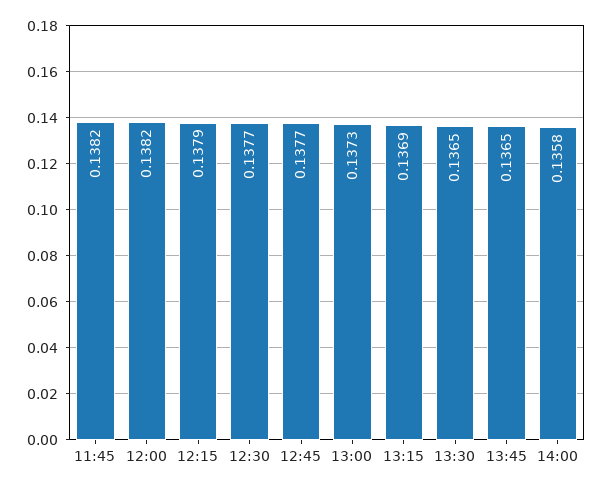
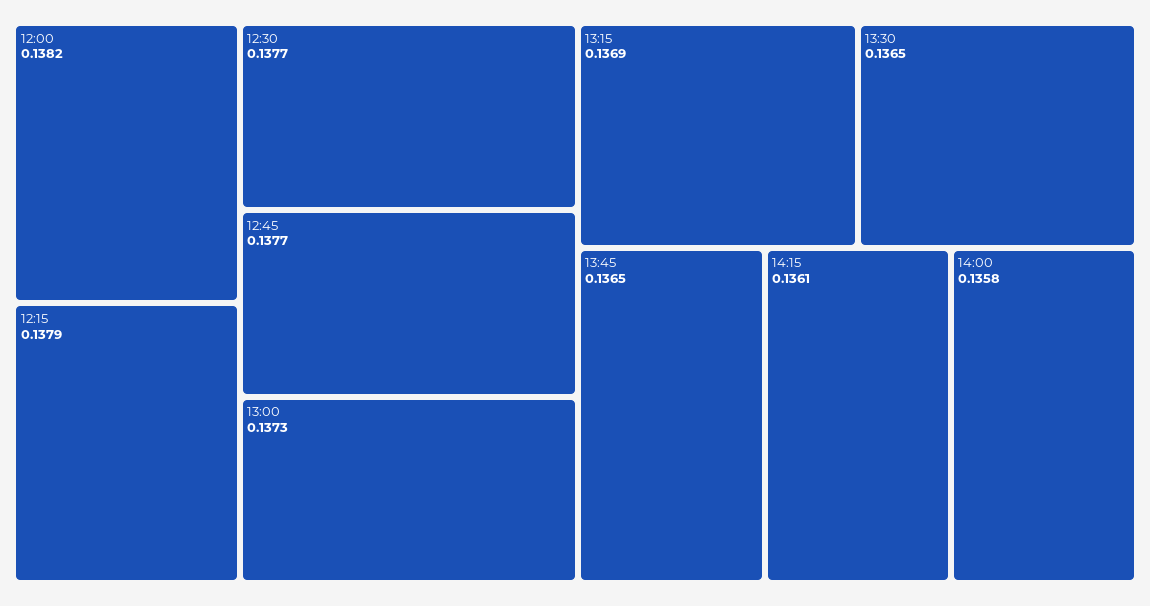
11:45: 0.1382 -> none
14:15: none -> 0.1361

